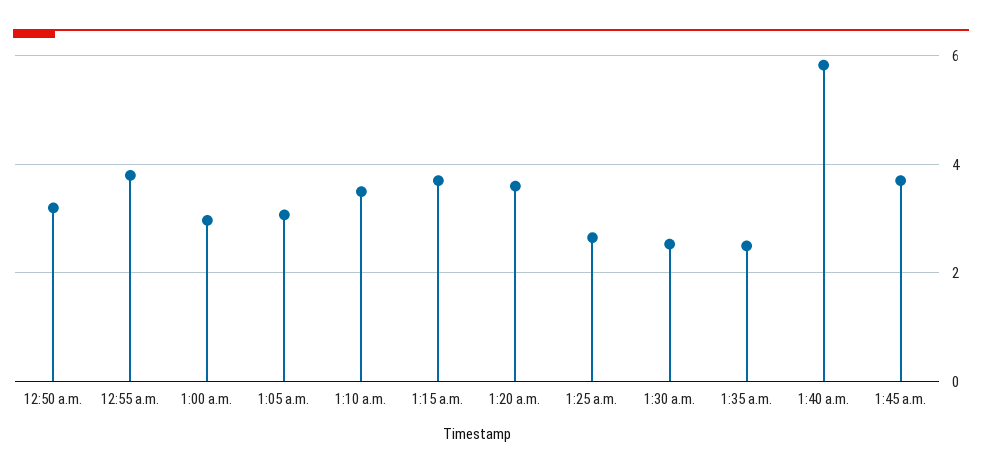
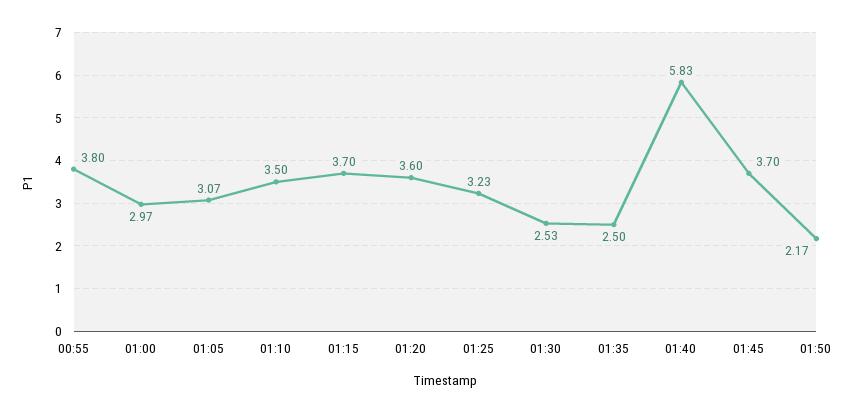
12:50 a.m.: 3.2 -> none
1:25 a.m.: 2.6 -> 3.23
01:50: none -> 2.17

